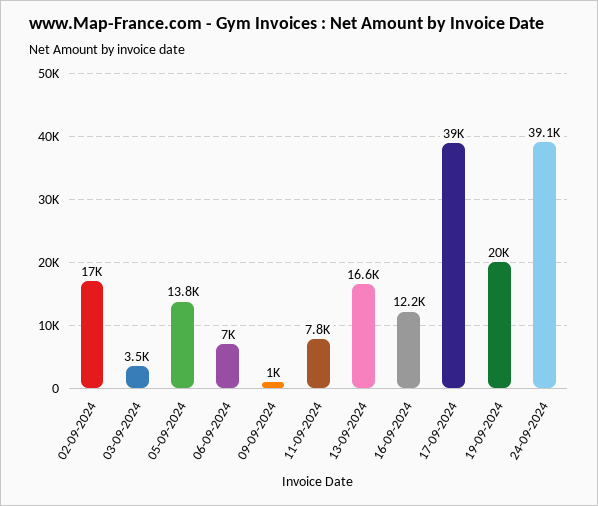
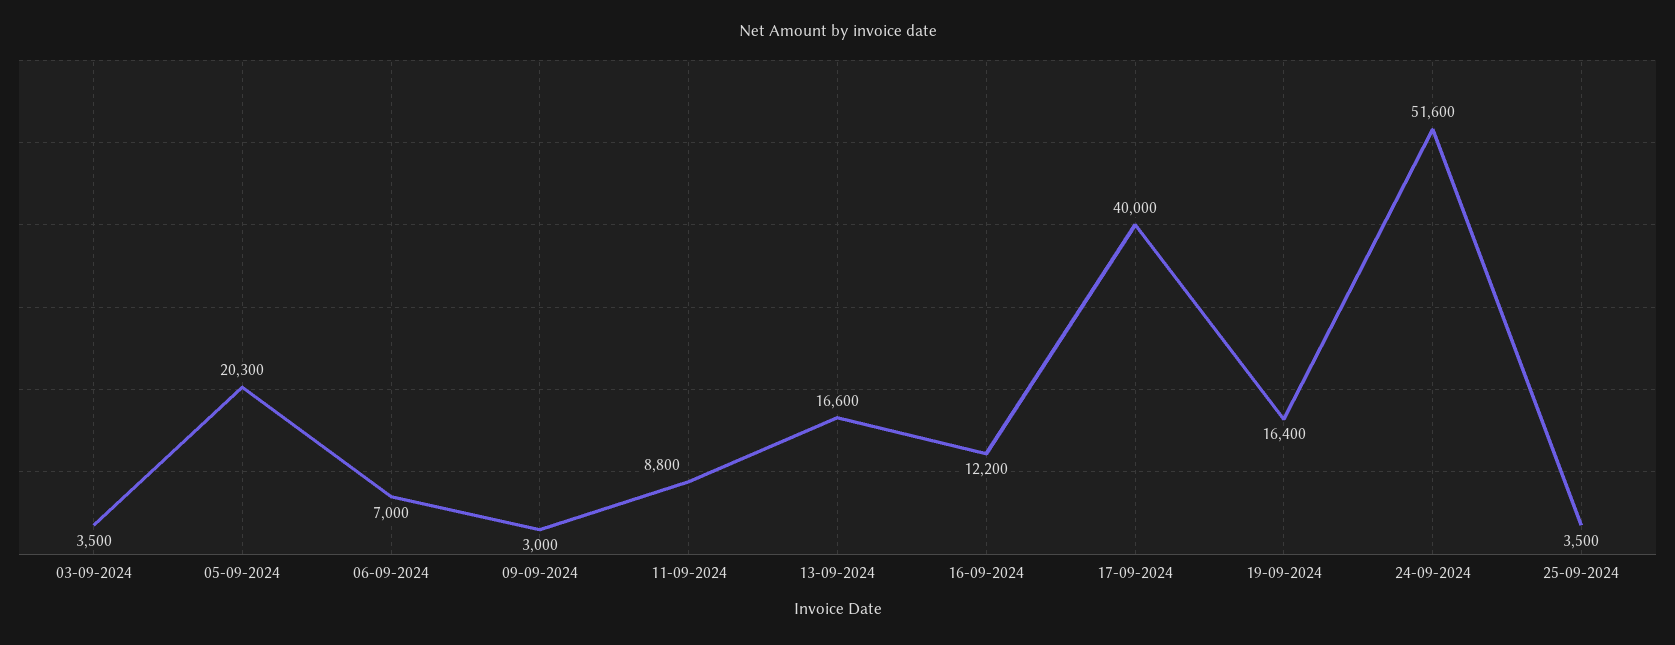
02-09-2024: 17000 -> none
05-09-2024: 13800 -> 20300
09-09-2024: 1000 -> 3000
11-09-2024: 7800 -> 8800
17-09-2024: 39000 -> 40000
19-09-2024: 20000 -> 16400
24-09-2024: 39100 -> 51600
25-09-2024: none -> 3500

